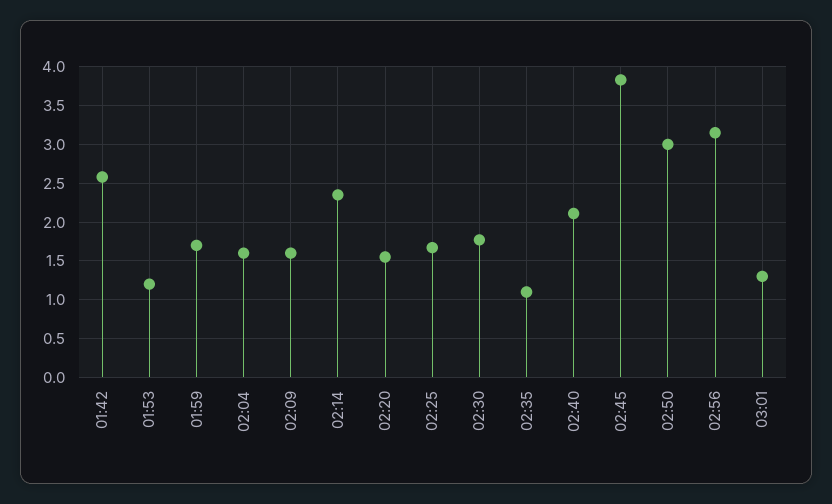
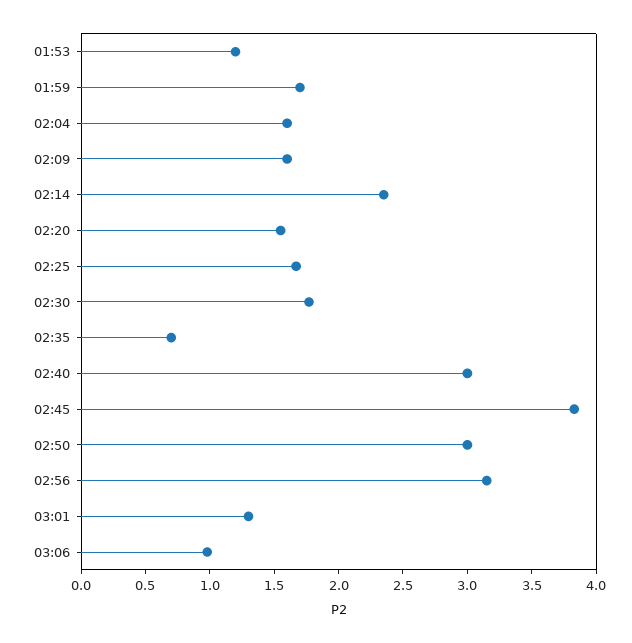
01:42: 2.6 -> none
02:35: 1.1 -> 0.7
02:40: 2.1 -> 3
03:06: none -> 1

